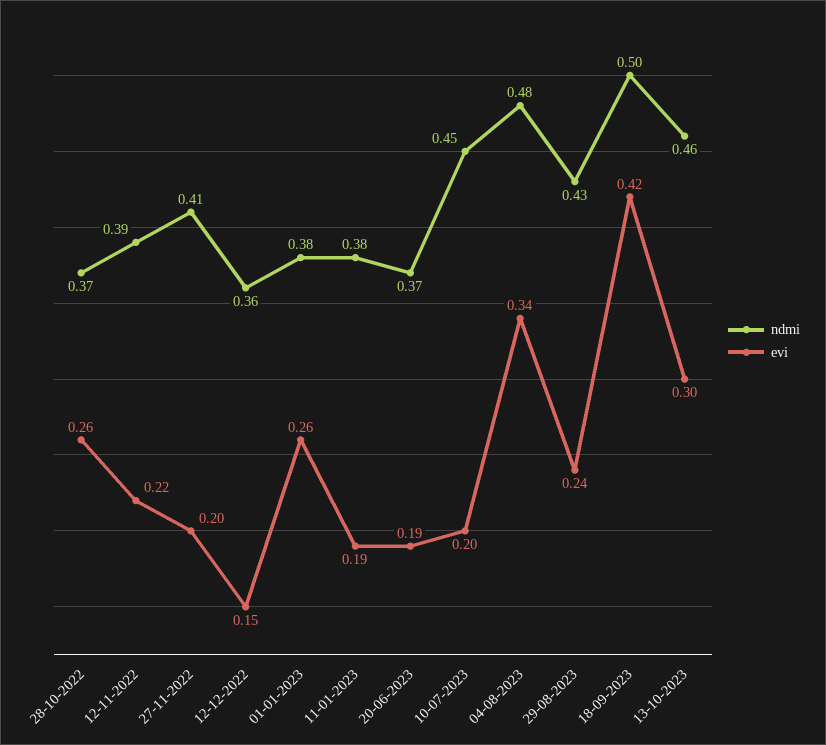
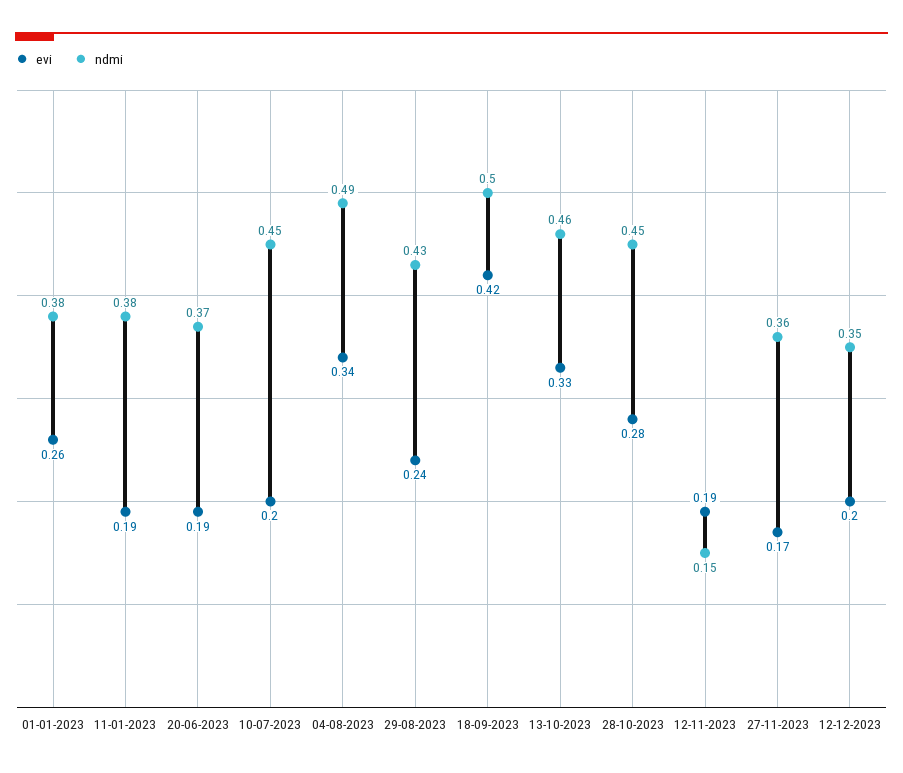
ndmi, 28-10-2022: 0.37 -> none
evi, 28-10-2022: 0.26 -> none
ndmi, 12-11-2022: 0.39 -> none
evi, 12-11-2022: 0.22 -> none
ndmi, 27-11-2022: 0.41 -> none
evi, 27-11-2022: 0.2 -> none
ndmi, 12-12-2022: 0.36 -> none
evi, 12-12-2022: 0.15 -> none
ndmi, 04-08-2023: 0.48 -> 0.49
evi, 13-10-2023: 0.3 -> 0.33
evi, 28-10-2023: none -> 0.28
ndmi, 28-10-2023: none -> 0.45
evi, 12-11-2023: none -> 0.19
ndmi, 12-11-2023: none -> 0.15
evi, 27-11-2023: none -> 0.17
ndmi, 27-11-2023: none -> 0.36
evi, 12-12-2023: none -> 0.2
ndmi, 12-12-2023: none -> 0.35

